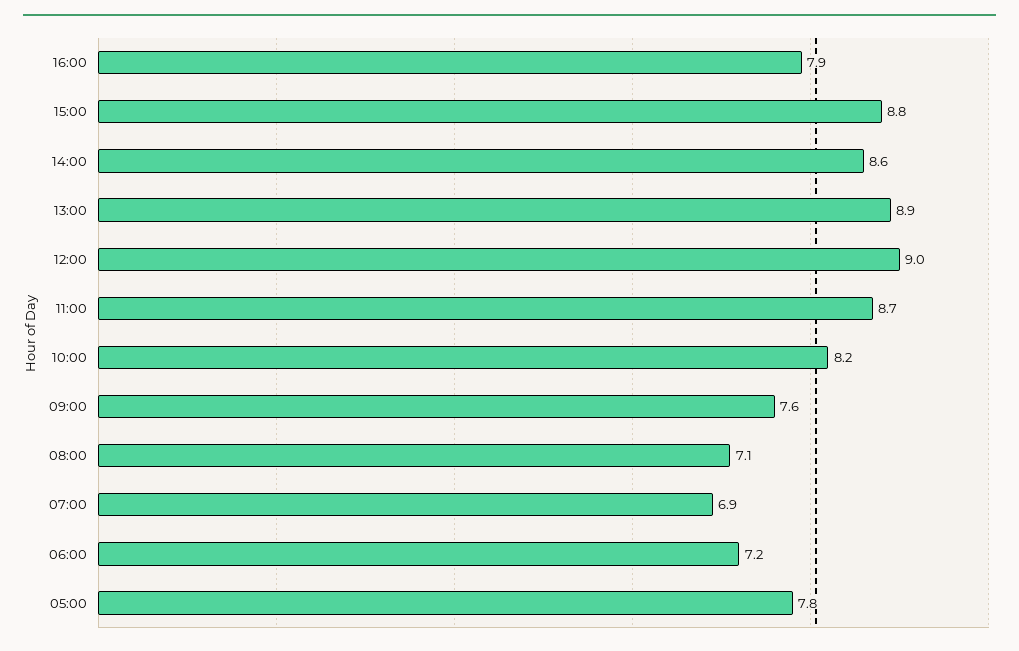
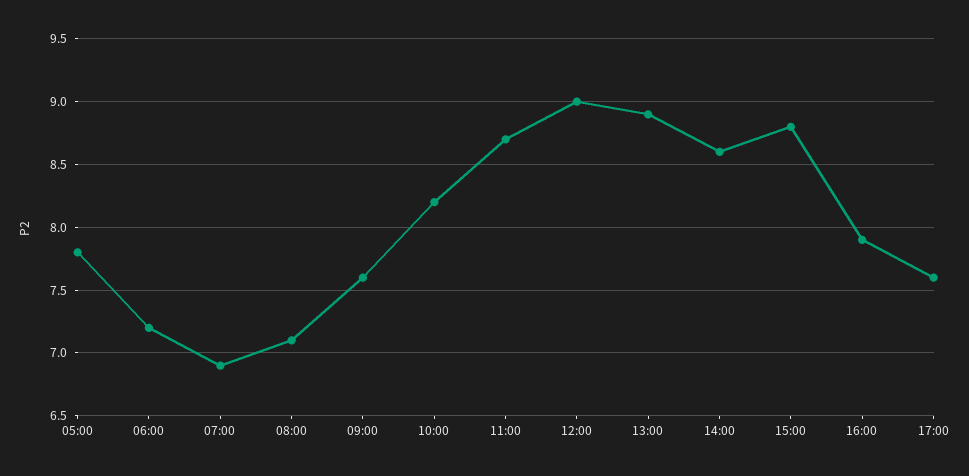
17:00: none -> 7.6

